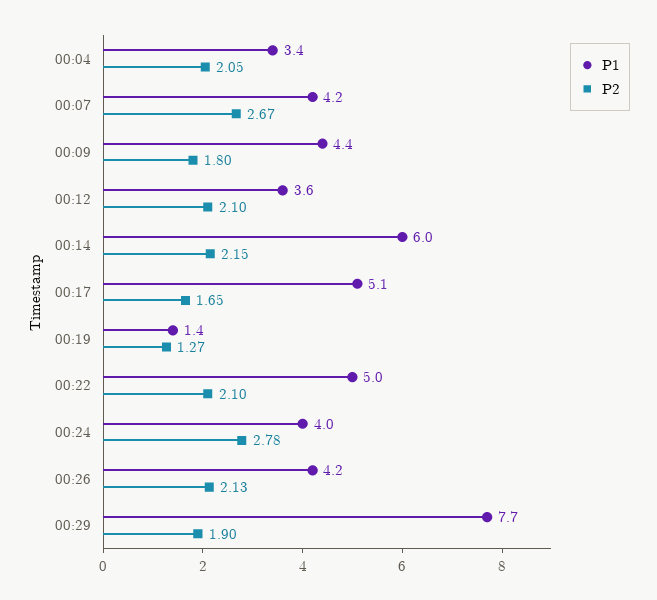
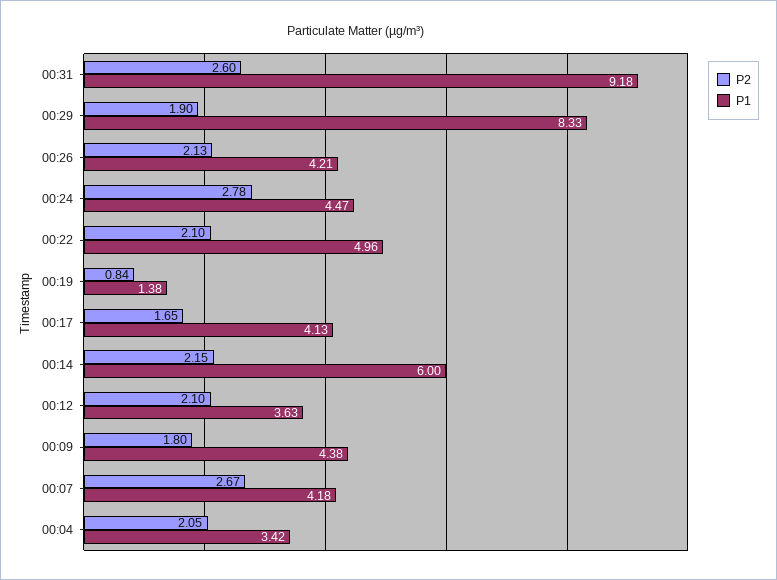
P1, 00:17: 5.1 -> 4.13
P2, 00:19: 1.27 -> 0.84
P1, 00:24: 4 -> 4.47
P1, 00:29: 7.7 -> 8.33
P2, 00:31: none -> 2.6
P1, 00:31: none -> 9.18

